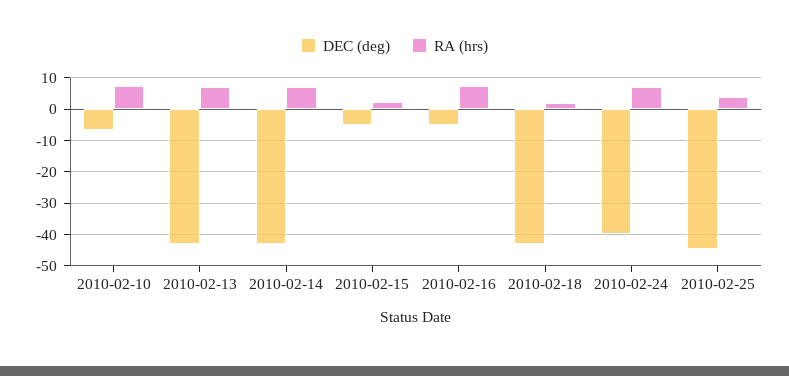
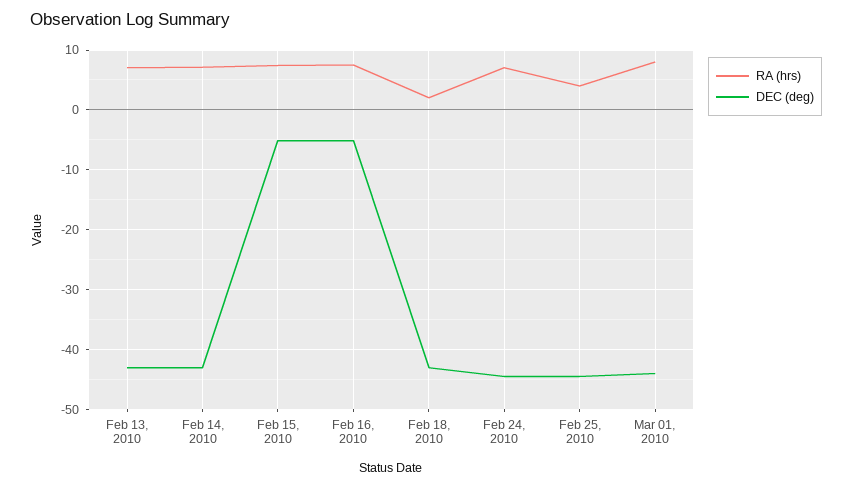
DEC (deg), 2010-02-10: -6 -> none
RA (hrs), 2010-02-10: 8 -> none
RA (hrs), 2010-02-15: 2 -> 8
DEC (deg), 2010-02-24: -40 -> -44
RA (hrs), Mar 01, 2010: none -> 8
DEC (deg), Mar 01, 2010: none -> -44

